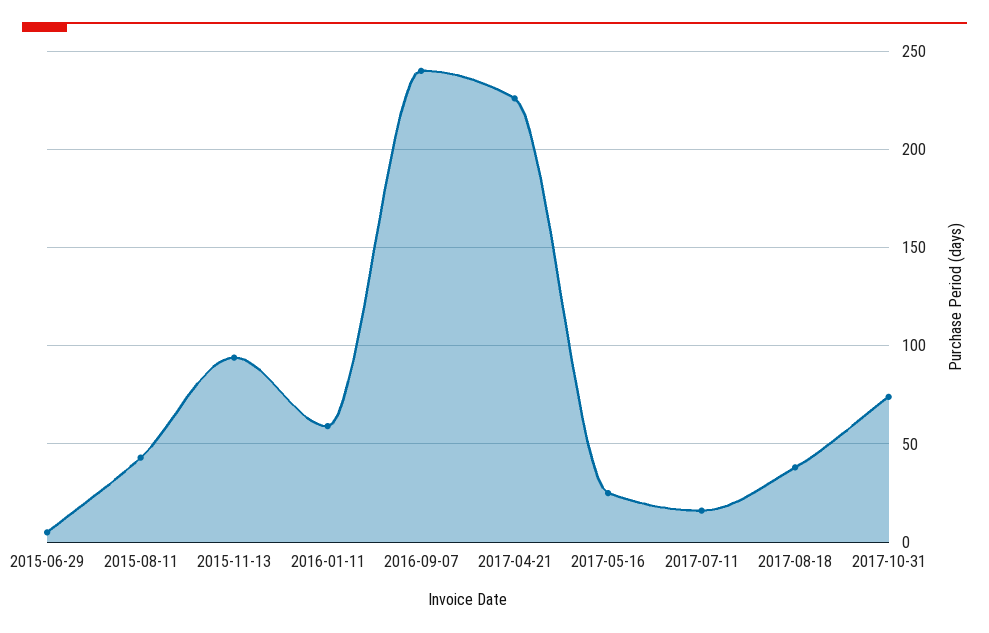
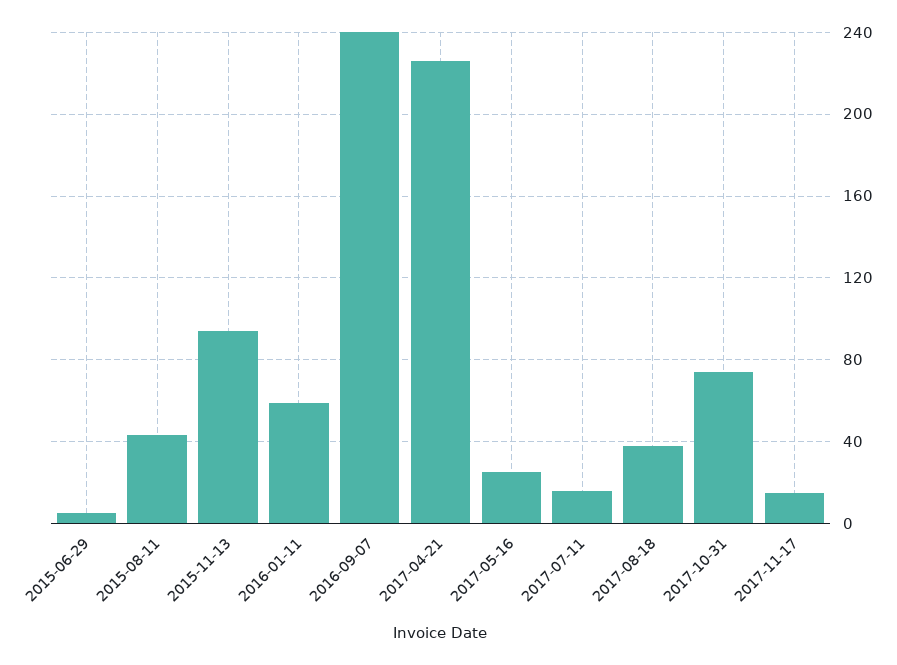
2017-11-17: none -> 15

